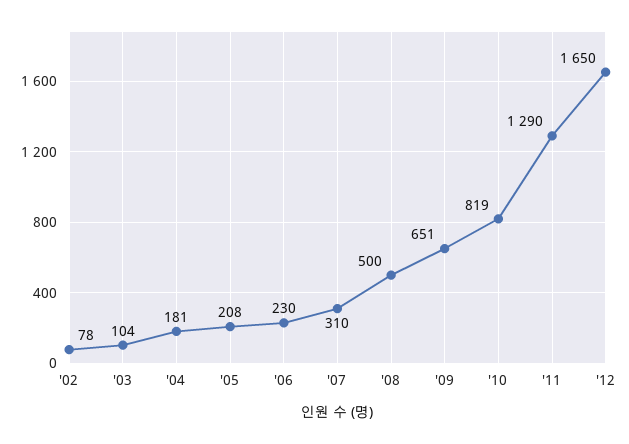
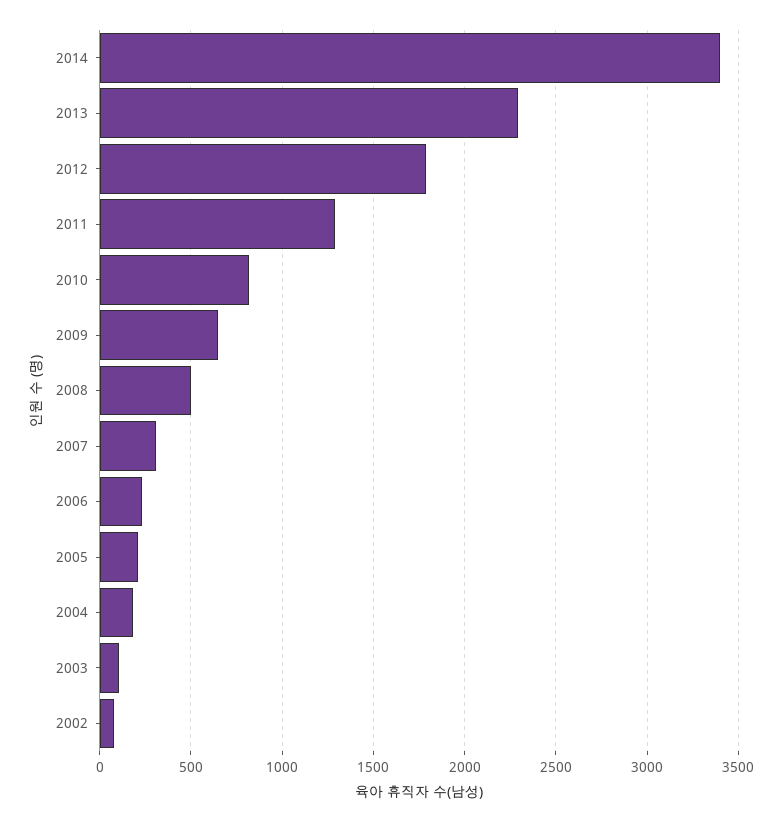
'12: 1650 -> 1800
2014: none -> 3400
2013: none -> 2300

